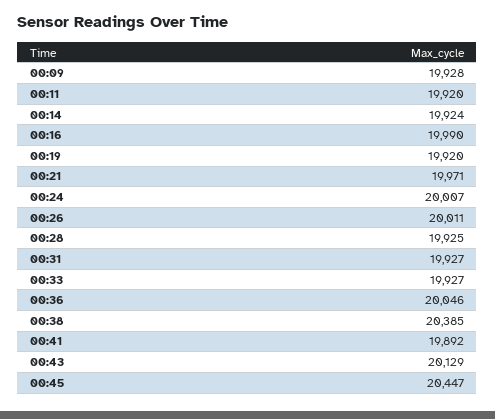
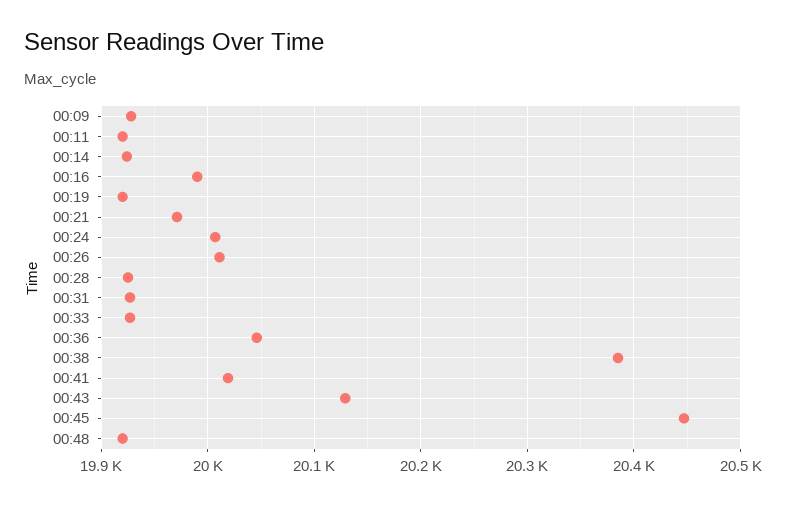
00:41: 19892 -> 20020
00:48: none -> 19920

